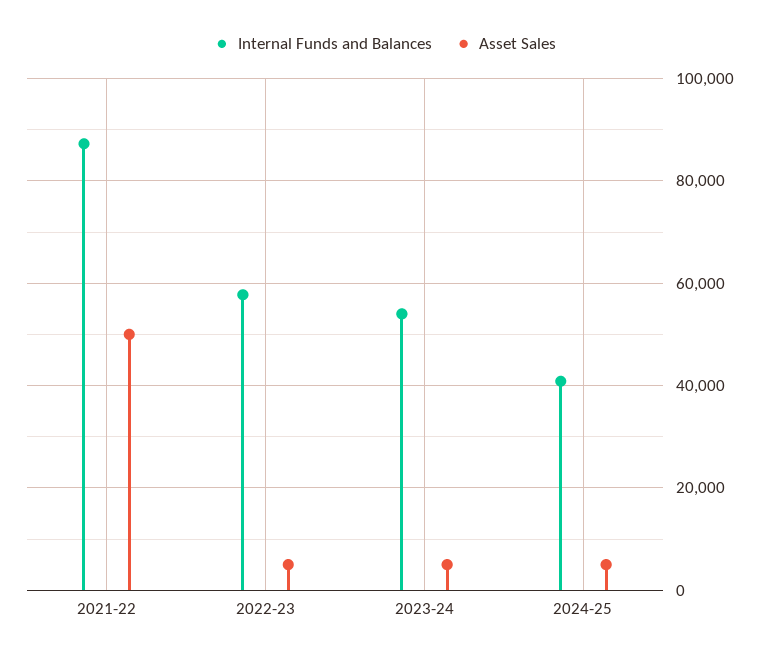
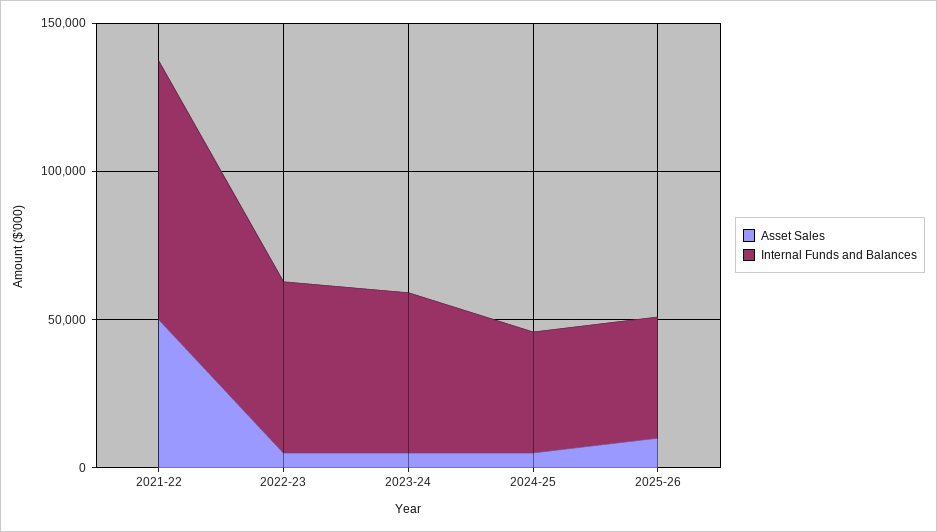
Asset Sales, 2025-26: none -> 10000
Internal Funds and Balances, 2025-26: none -> 40000

